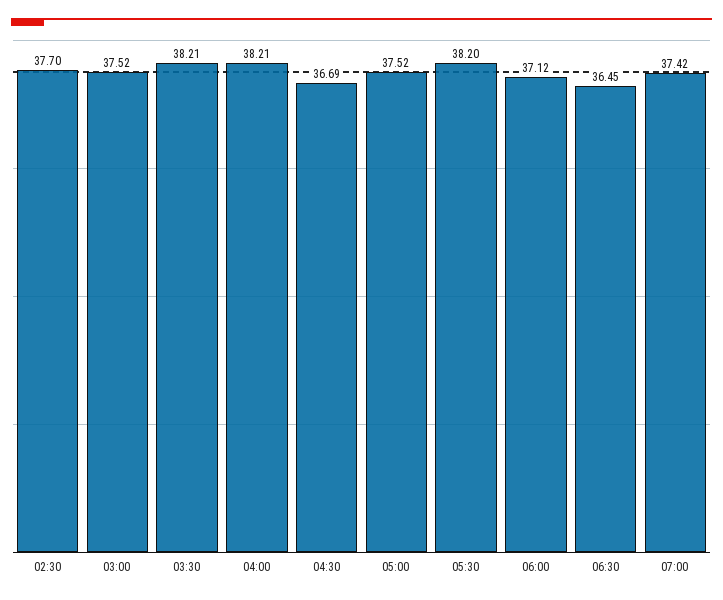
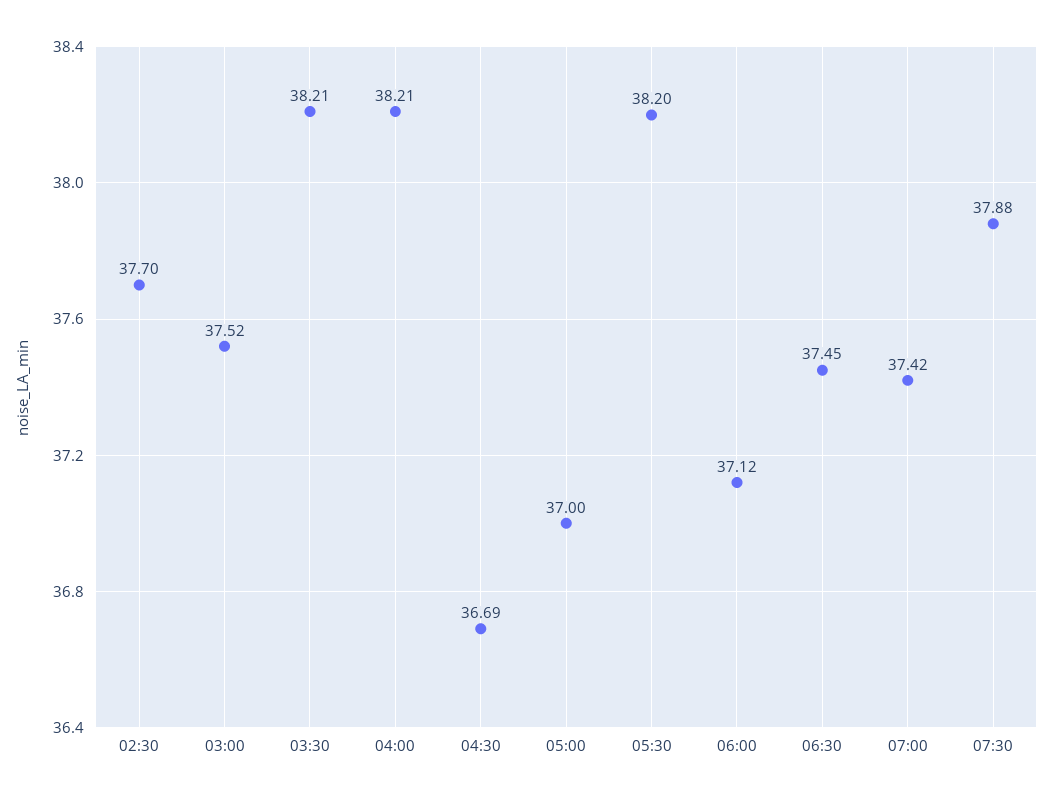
05:00: 37.52 -> 37
06:30: 36.45 -> 37.45
07:30: none -> 37.88

